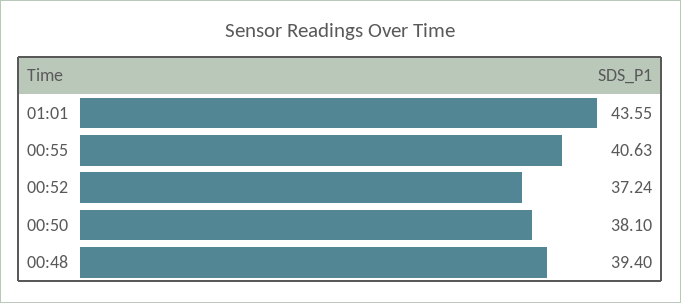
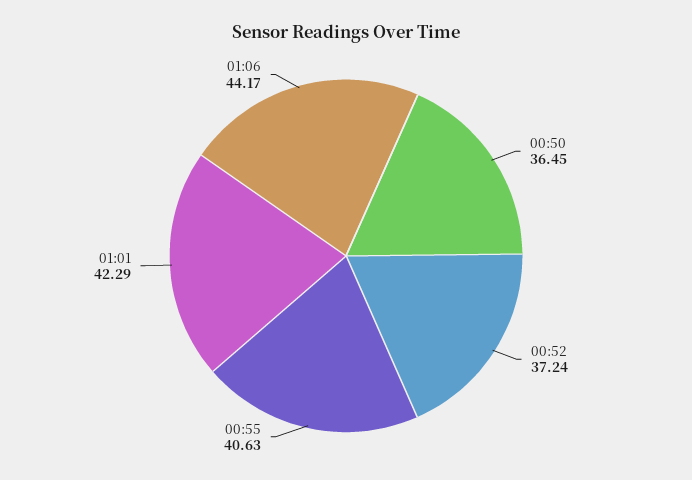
01:01: 43.55 -> 42.29
00:50: 38.1 -> 36.45
00:48: 39.4 -> none
01:06: none -> 44.17

